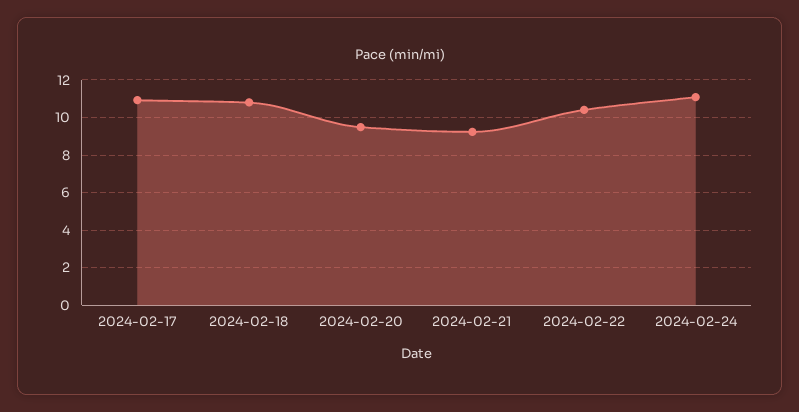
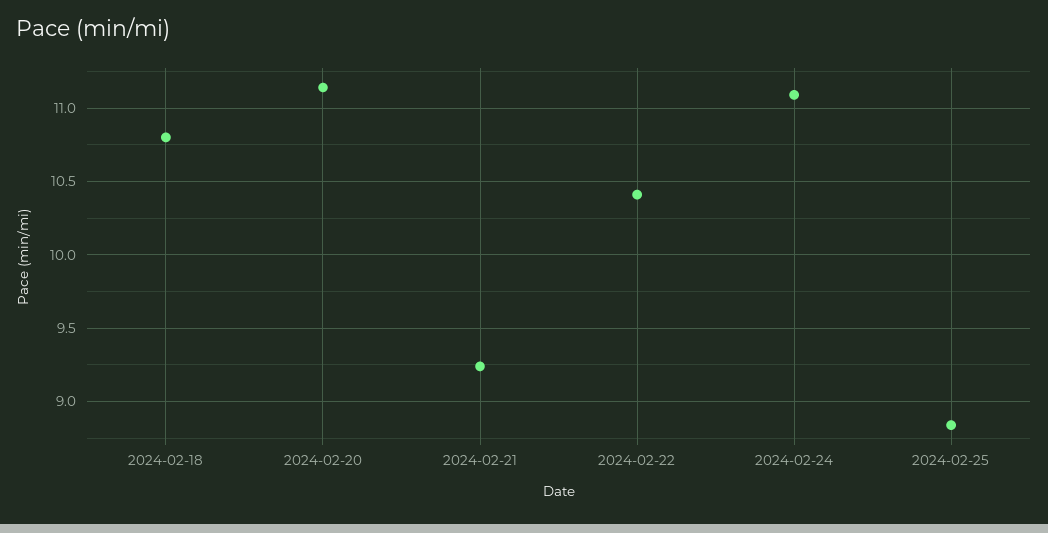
2024-02-17: 11 -> none
2024-02-20: 9.5 -> 11.15
2024-02-25: none -> 8.85

